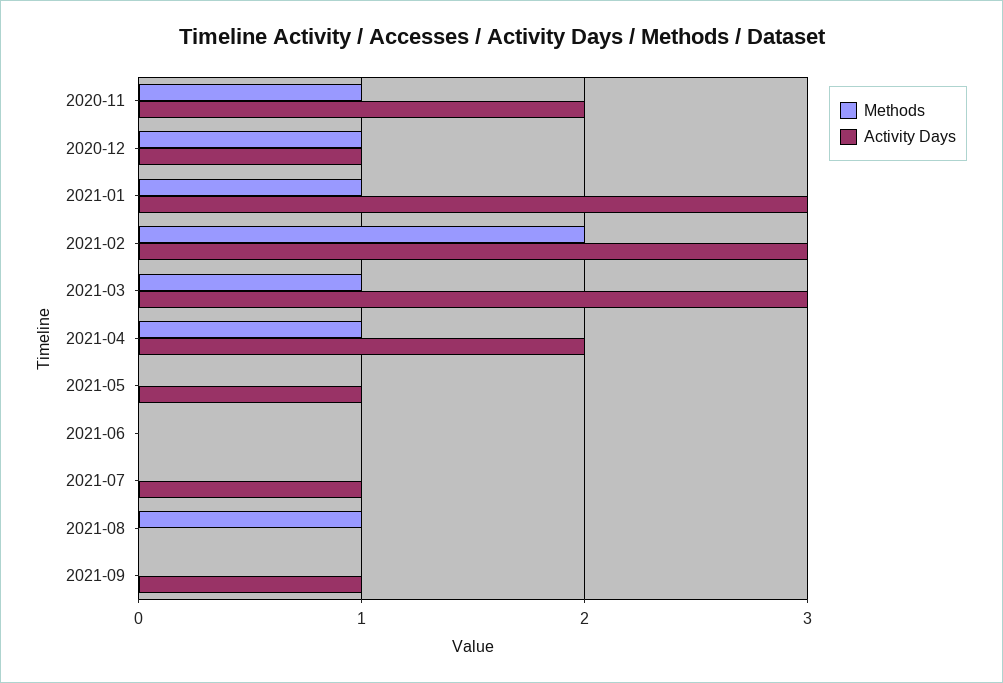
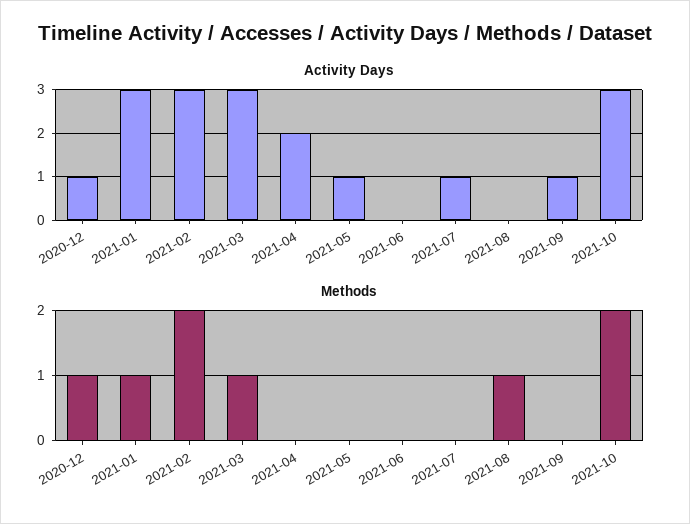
Methods, 2020-11: 1 -> none
Activity Days, 2020-11: 2 -> none
Methods, 2021-04: 1 -> 0
Activity Days, 2021-10: none -> 3
Methods, 2021-10: none -> 2

